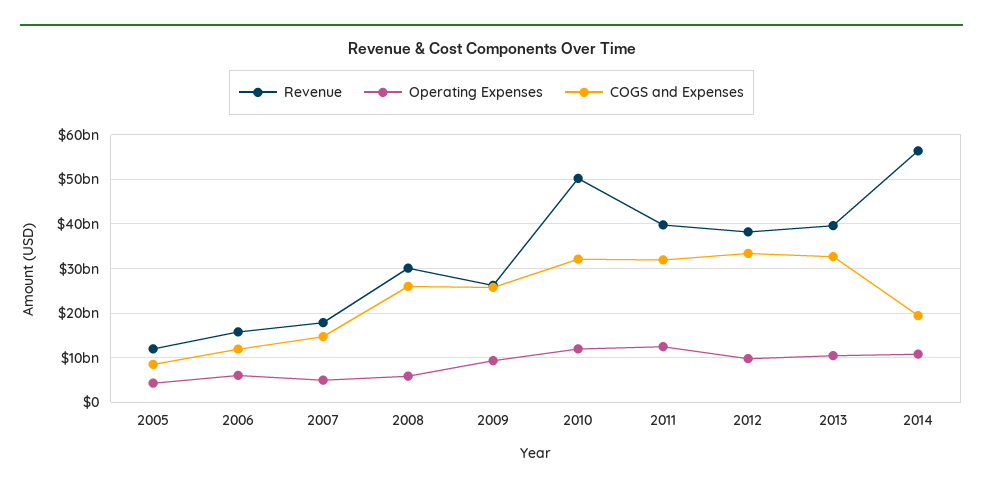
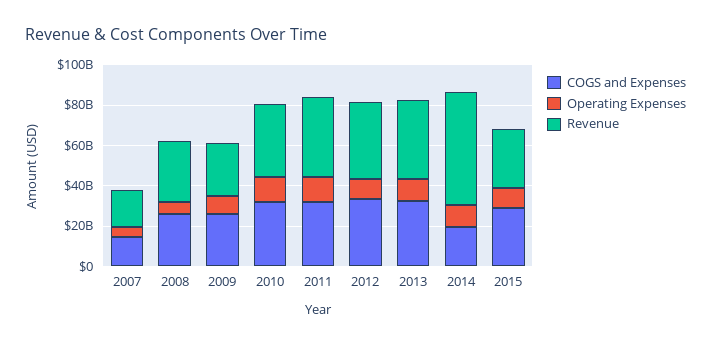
Revenue, 2005: 12000000000 -> none
Operating Expenses, 2005: 4000000000 -> none
COGS and Expenses, 2005: 8000000000 -> none
Revenue, 2006: 16000000000 -> none
Operating Expenses, 2006: 6000000000 -> none
COGS and Expenses, 2006: 12000000000 -> none
Revenue, 2010: 50000000000 -> 35000000000
COGS and Expenses, 2015: none -> 30000000000
Operating Expenses, 2015: none -> 10000000000
Revenue, 2015: none -> 30000000000

